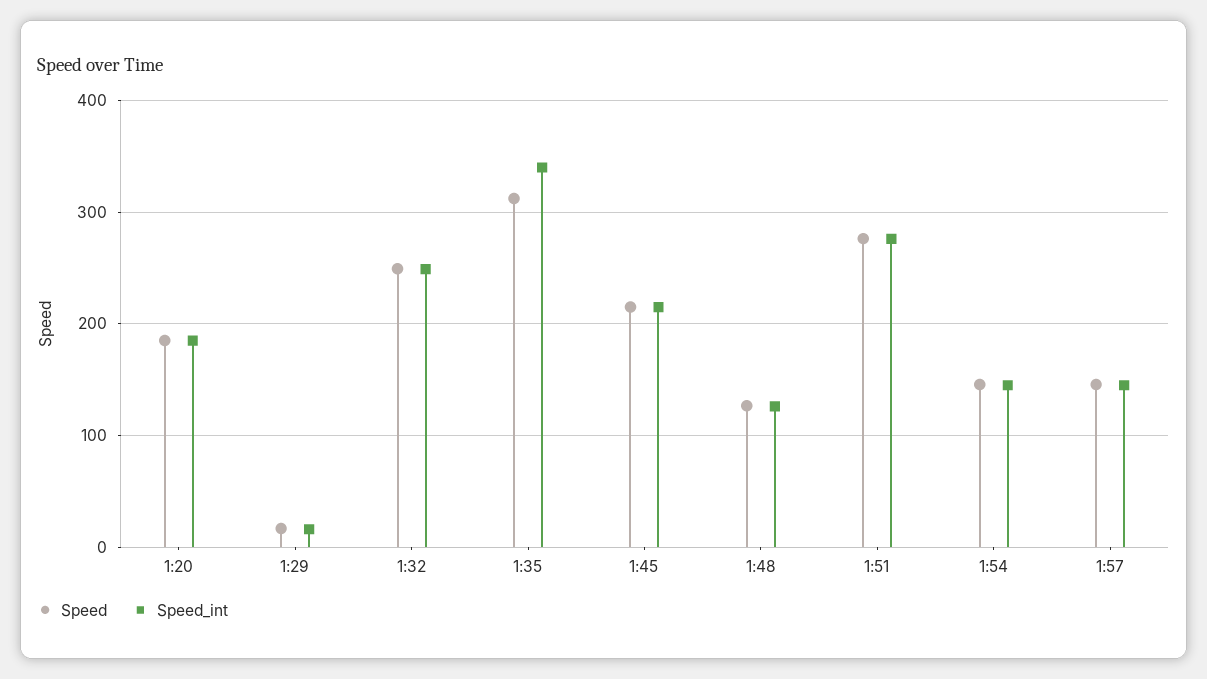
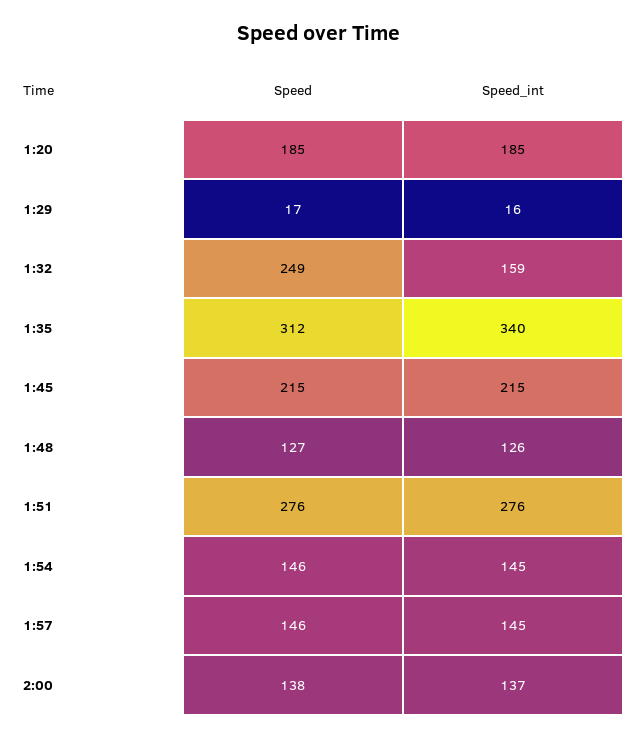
Speed_int, 1:32: 250 -> 159
Speed, 2:00: none -> 138
Speed_int, 2:00: none -> 137

